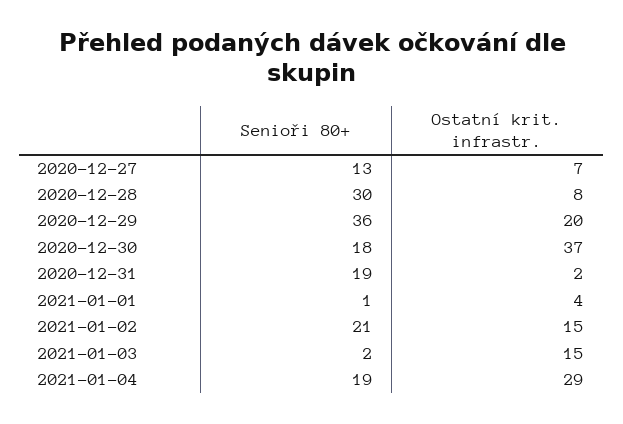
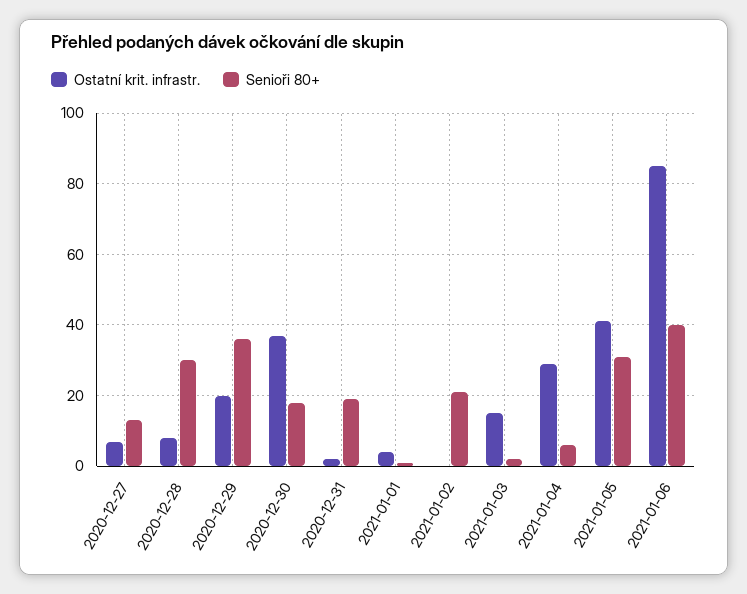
Ostatní krit. infrastr., 2021-01-02: 15 -> 0
Senioři 80+, 2021-01-04: 19 -> 5
Ostatní krit. infrastr., 2021-01-05: none -> 40
Senioři 80+, 2021-01-05: none -> 30
Ostatní krit. infrastr., 2021-01-06: none -> 85
Senioři 80+, 2021-01-06: none -> 40

